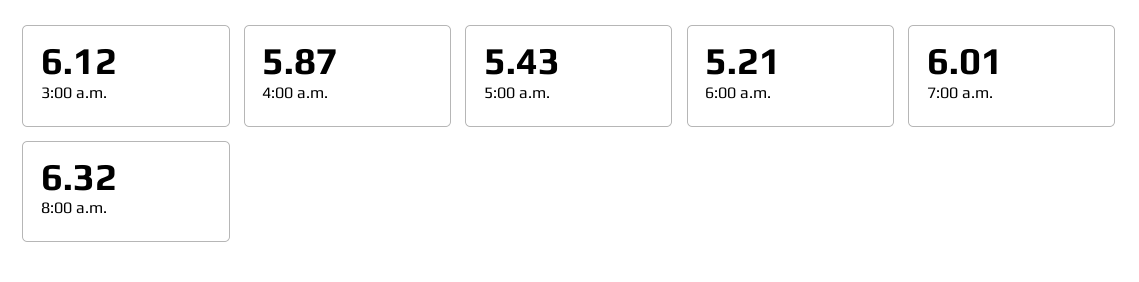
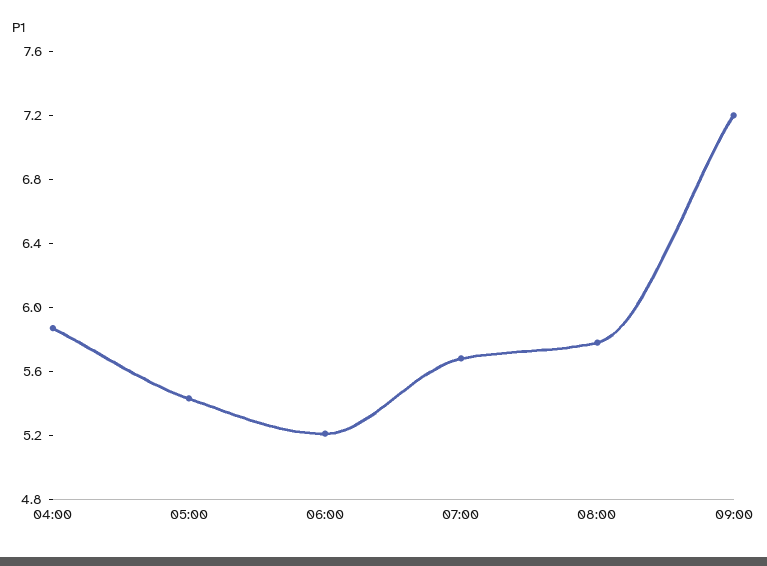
3:00 a.m.: 6.12 -> none
7:00 a.m.: 6.01 -> 5.7
8:00 a.m.: 6.32 -> 5.8
09:00: none -> 7.2

